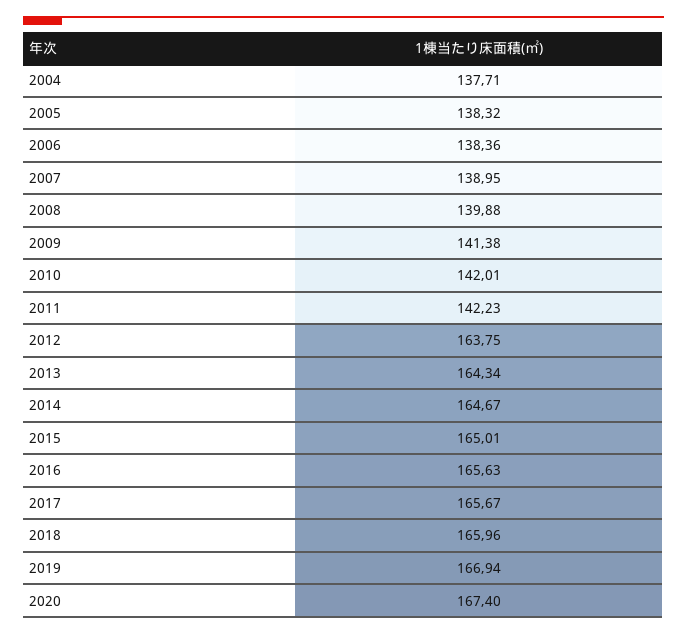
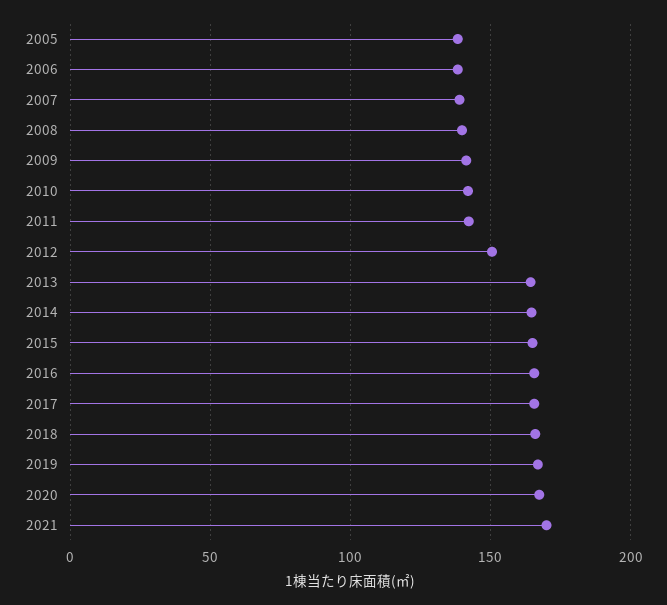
2004: 137.71 -> none
2012: 163.75 -> 150
2021: none -> 170

